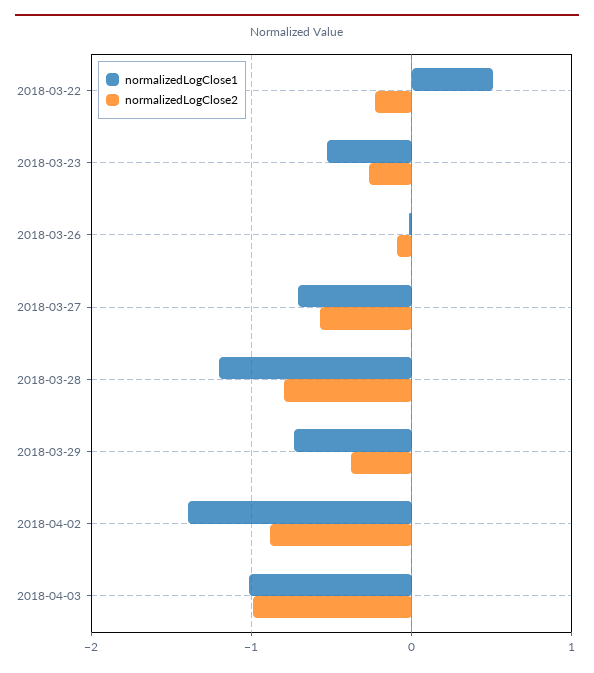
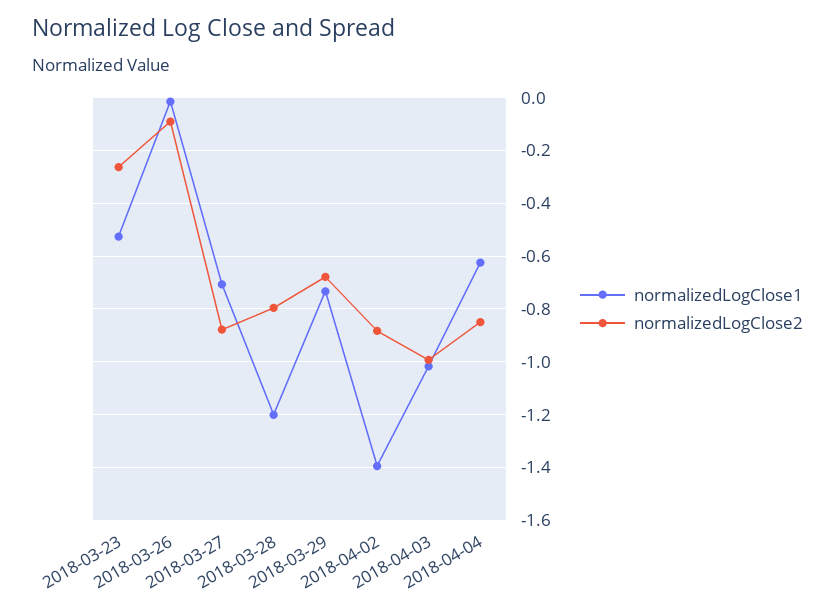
normalizedLogClose1, 2018-03-22: 0.5 -> none
normalizedLogClose2, 2018-03-22: -0.2 -> none
normalizedLogClose2, 2018-03-27: -0.6 -> -0.875
normalizedLogClose2, 2018-03-29: -0.4 -> -0.675
normalizedLogClose1, 2018-04-04: none -> -0.625
normalizedLogClose2, 2018-04-04: none -> -0.85

